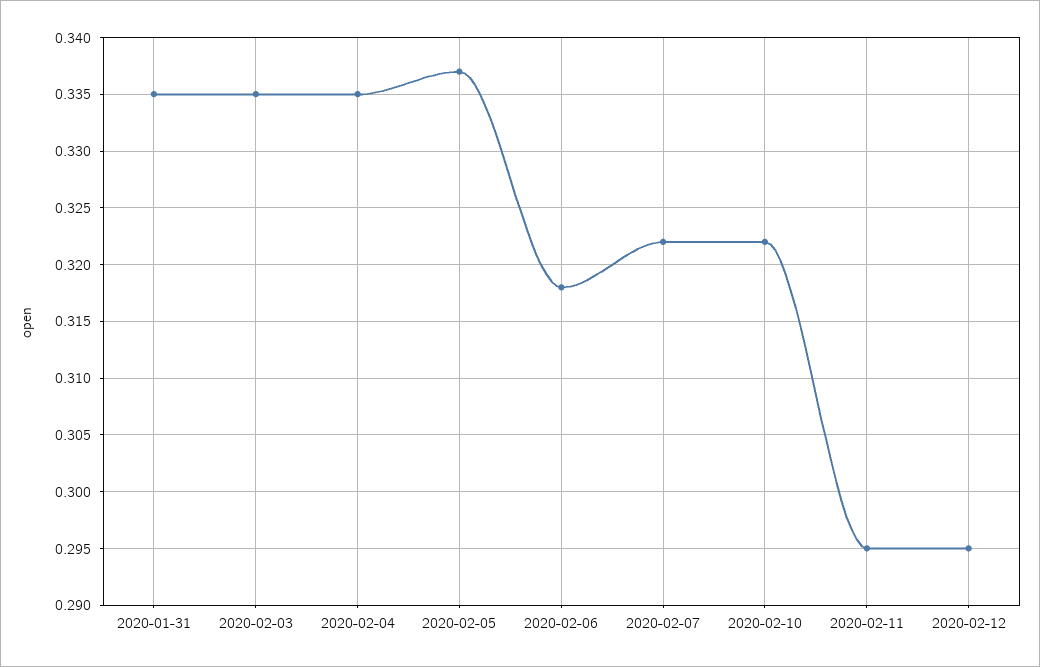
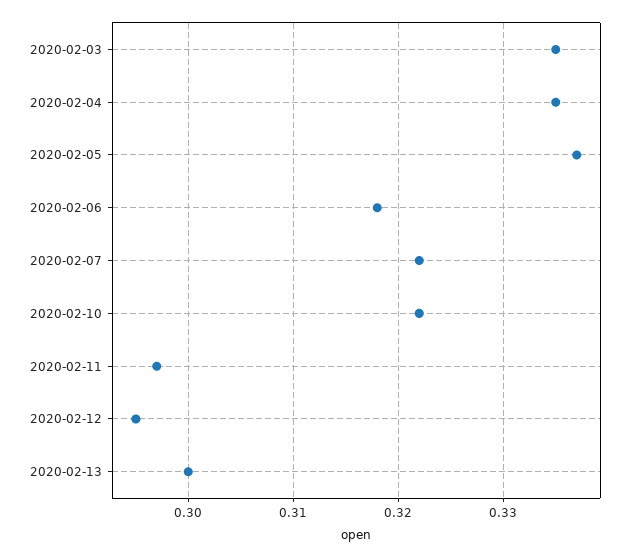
2020-01-31: 0.335 -> none
2020-02-11: 0.295 -> 0.297
2020-02-13: none -> 0.3

